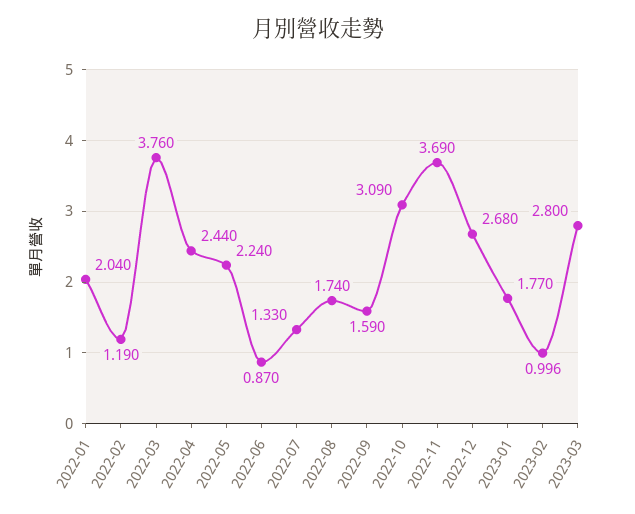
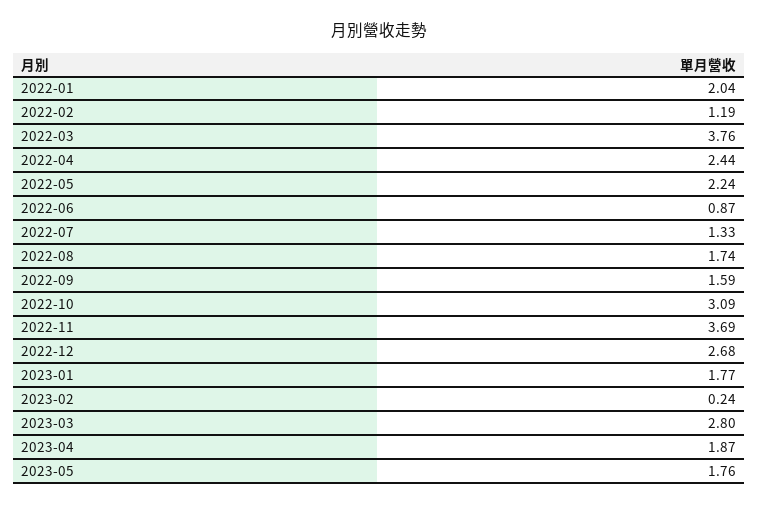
2023-02: 0.996 -> 0.24
2023-04: none -> 1.87
2023-05: none -> 1.76

